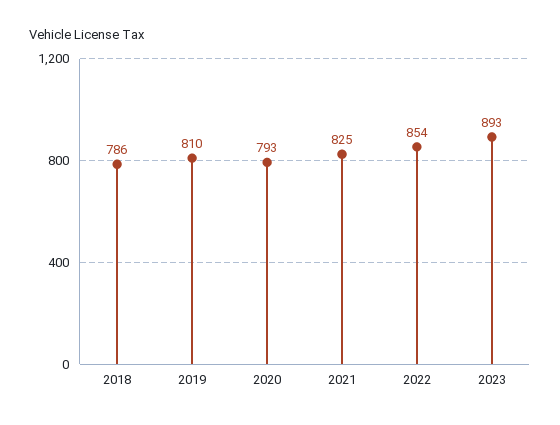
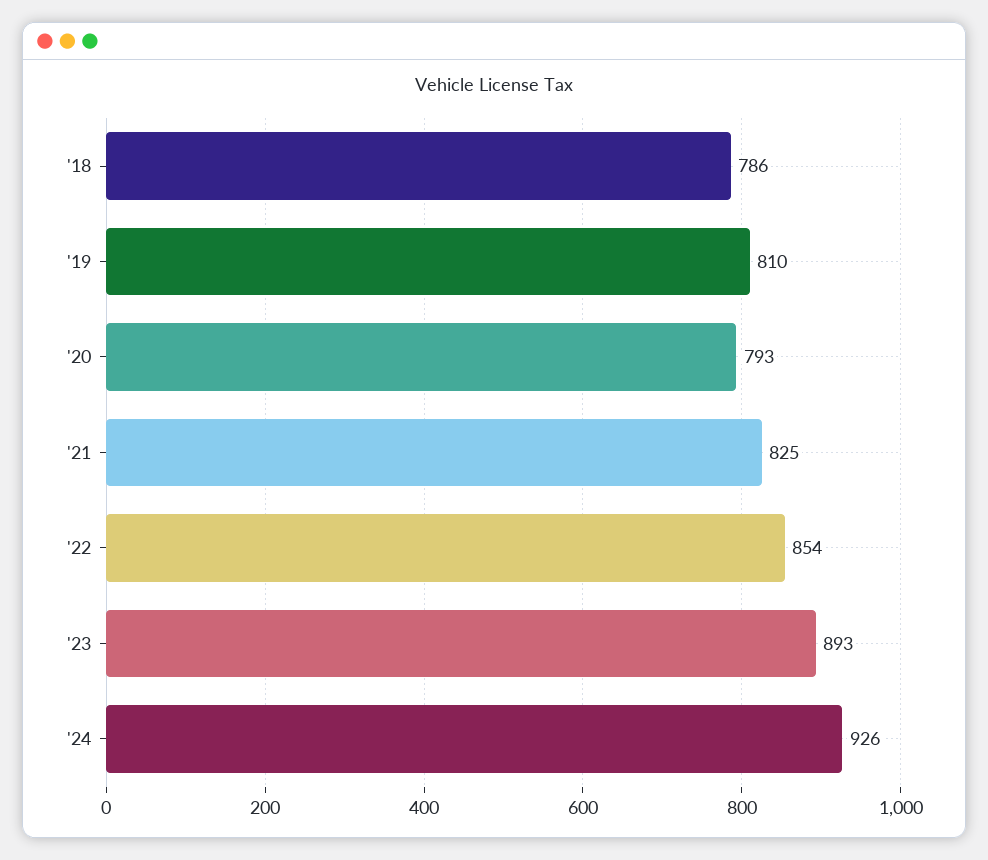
'24: none -> 926

